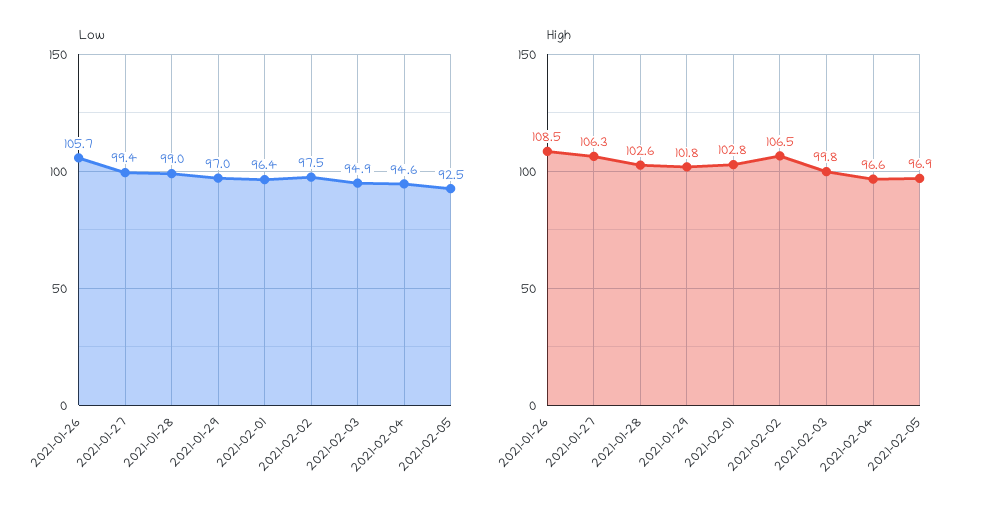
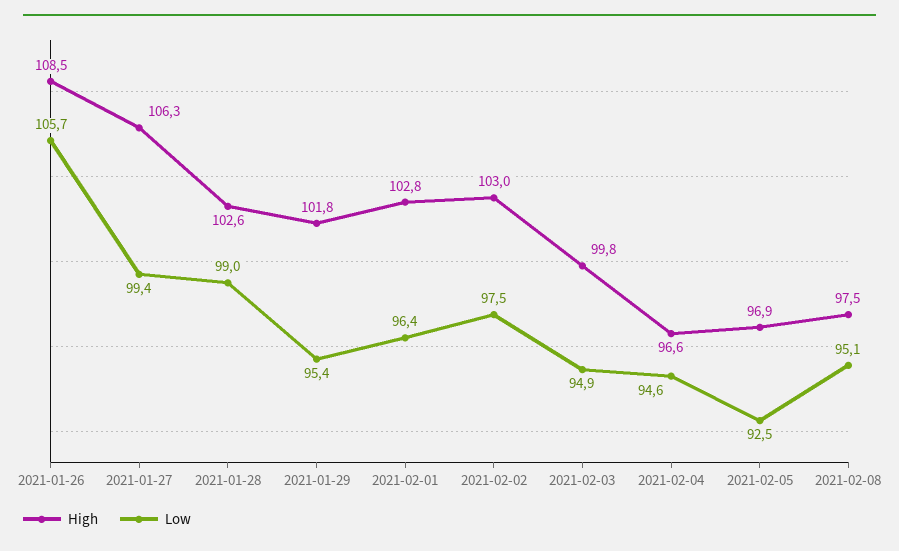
Low, 2021-01-29: 97 -> 95.4
High, 2021-02-02: 106.5 -> 103
High, 2021-02-08: none -> 97.5
Low, 2021-02-08: none -> 95.1

